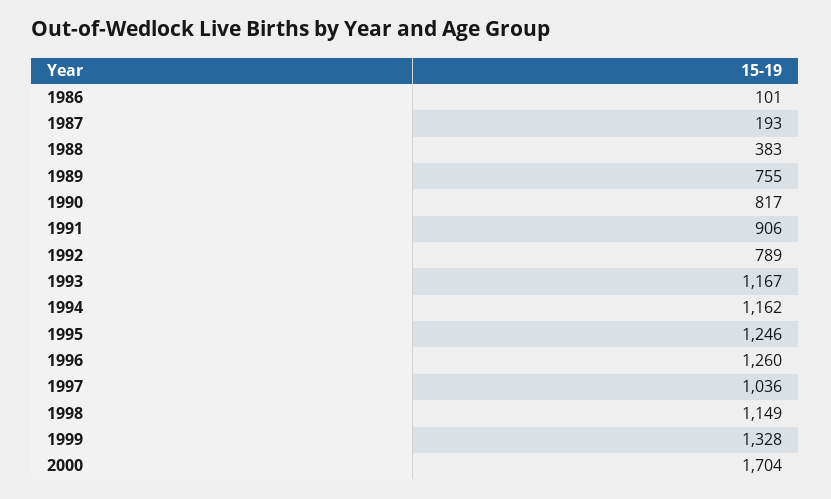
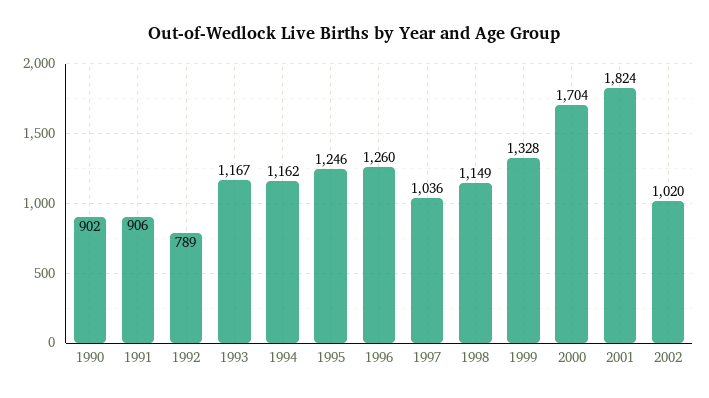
1986: 101 -> none
1987: 193 -> none
1988: 383 -> none
1989: 755 -> none
1990: 817 -> 902
2001: none -> 1824
2002: none -> 1020

